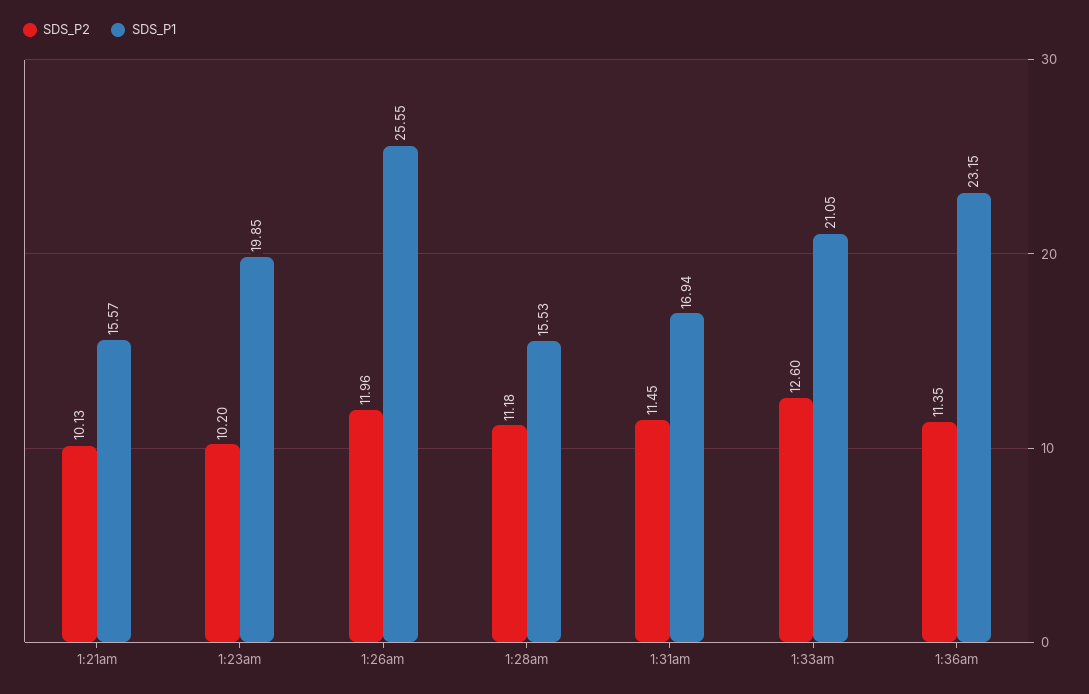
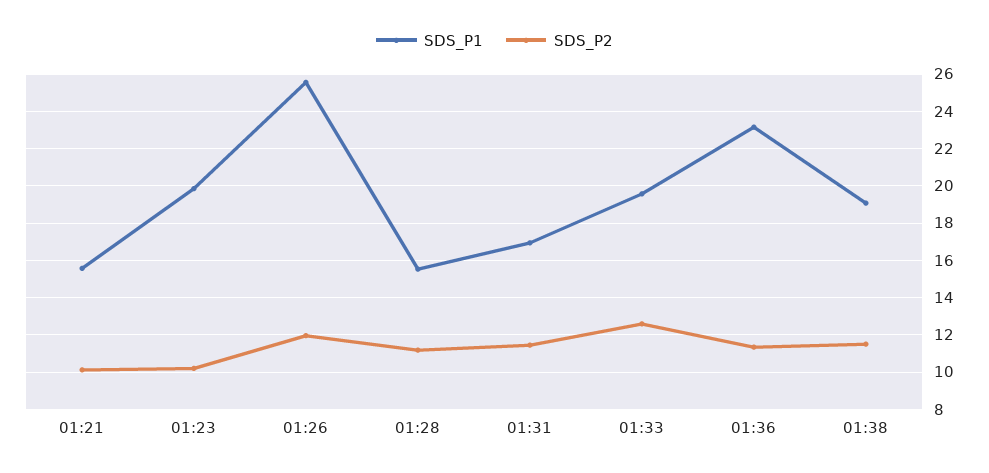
SDS_P1, 1:33am: 21.05 -> 19.5
SDS_P1, 01:38: none -> 19
SDS_P2, 01:38: none -> 11.5

